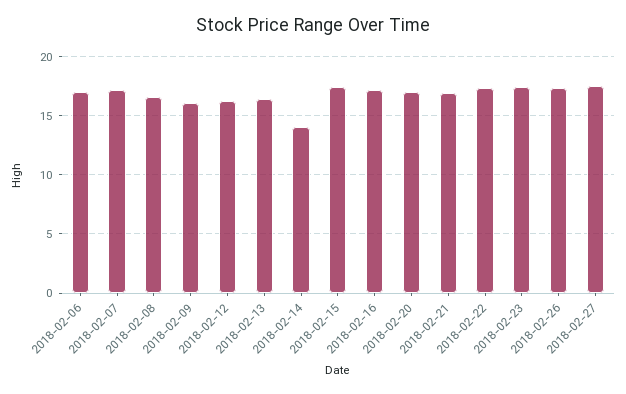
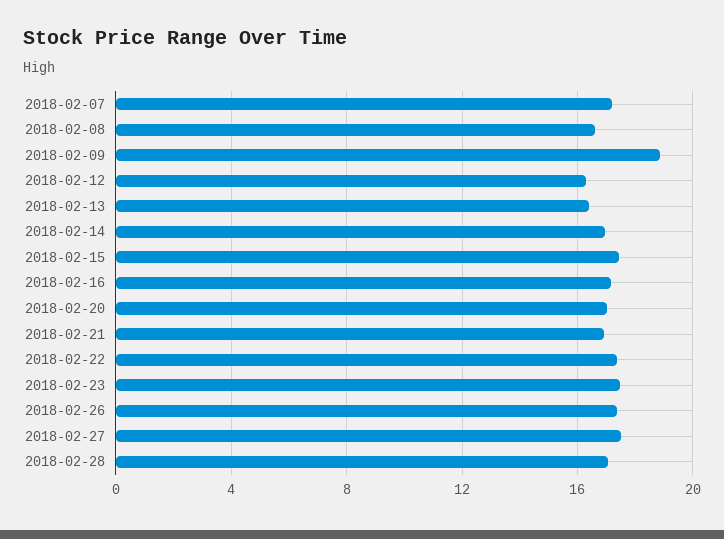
2018-02-06: 17 -> none
2018-02-09: 16 -> 19
2018-02-14: 14 -> 17
2018-02-28: none -> 17

